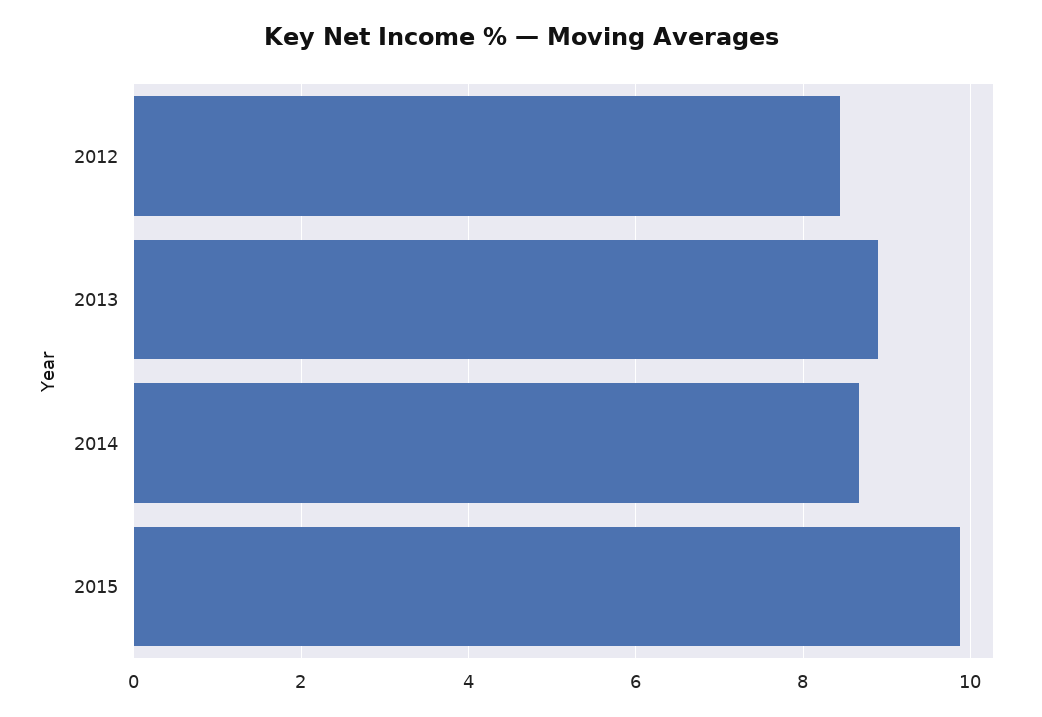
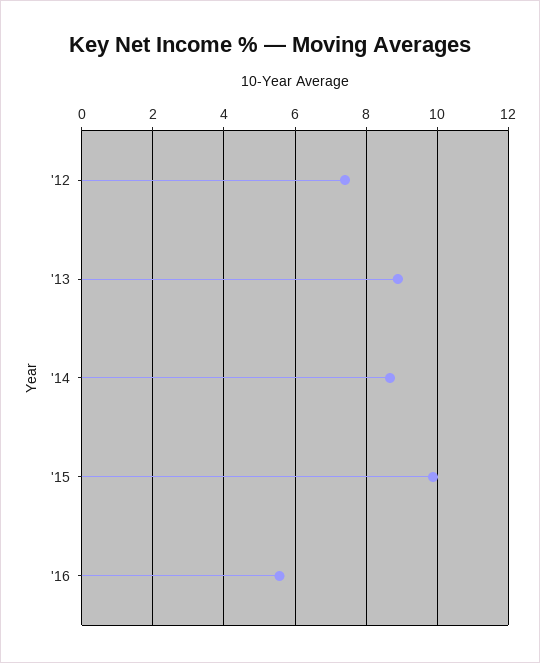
2012: 8.4 -> 7.4
'16: none -> 5.6

